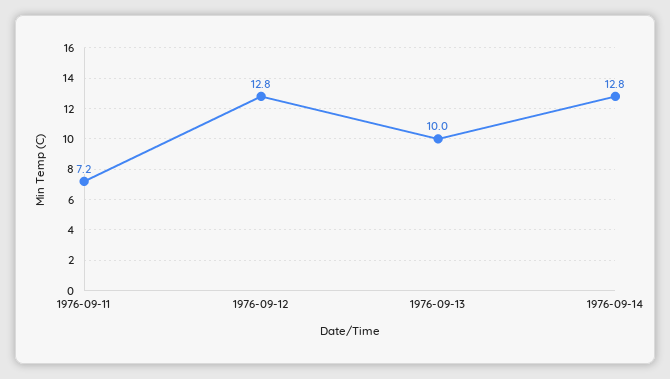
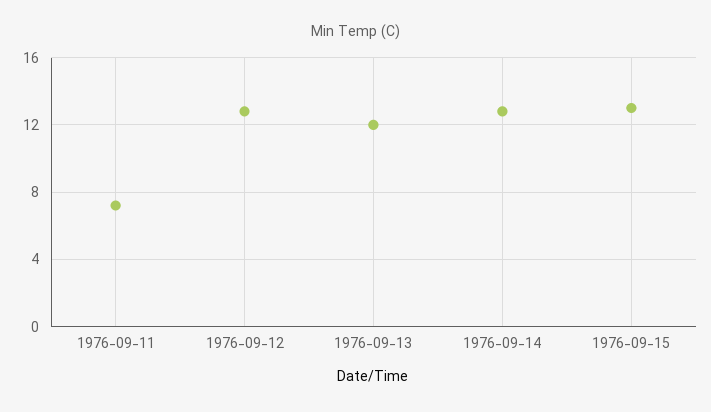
1976-09-13: 10 -> 12
1976-09-15: none -> 13

